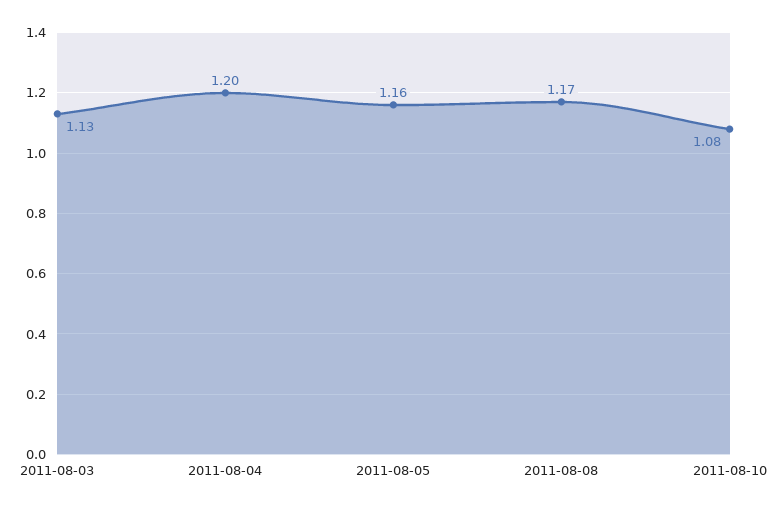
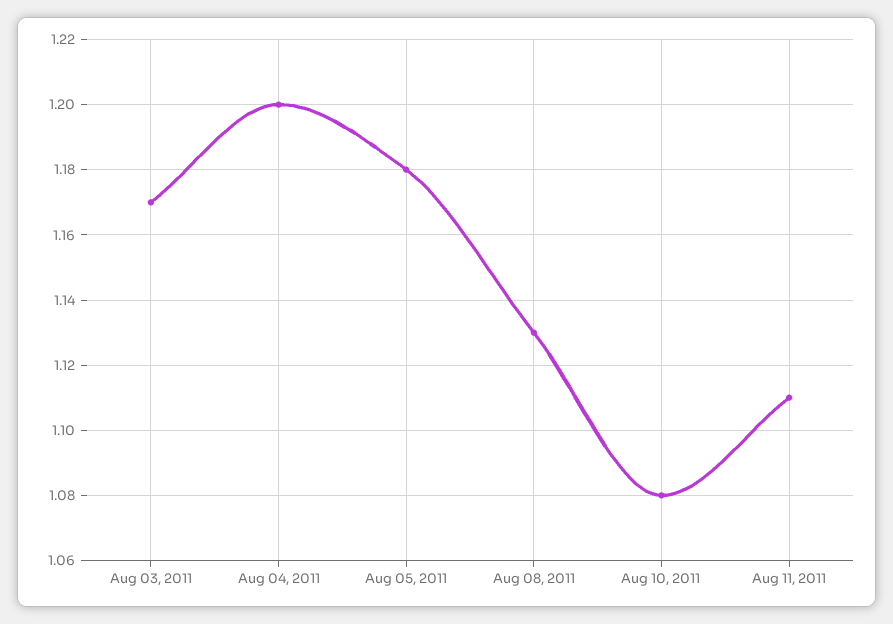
2011-08-03: 1.13 -> 1.17
2011-08-05: 1.16 -> 1.18
2011-08-08: 1.17 -> 1.13
Aug 11, 2011: none -> 1.11

